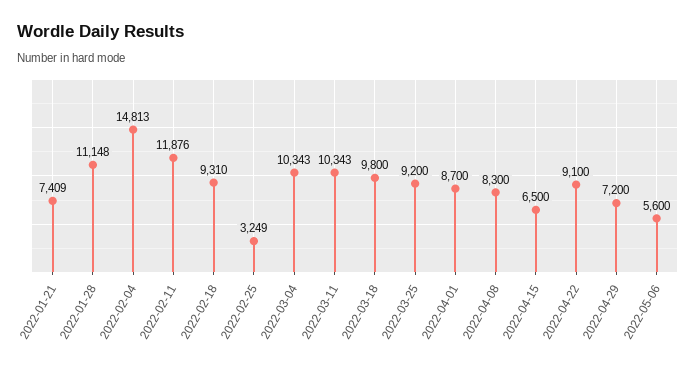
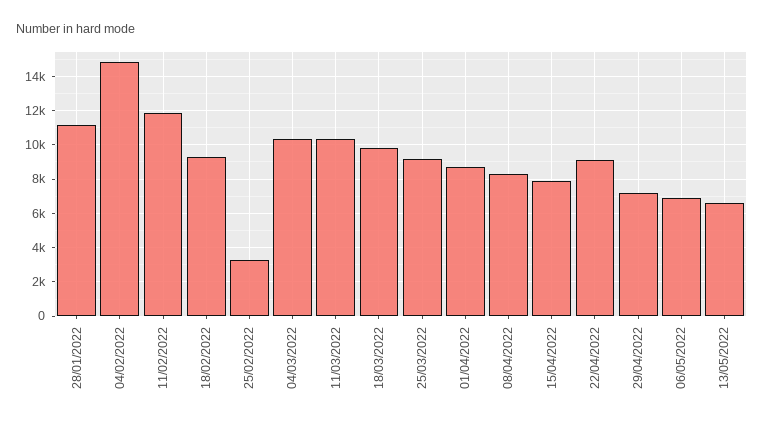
2022-01-21: 7409 -> none
2022-04-15: 6500 -> 8000
2022-05-06: 5600 -> 7000
13/05/2022: none -> 6500

